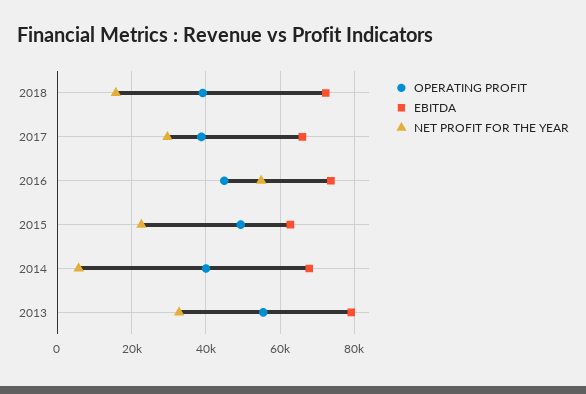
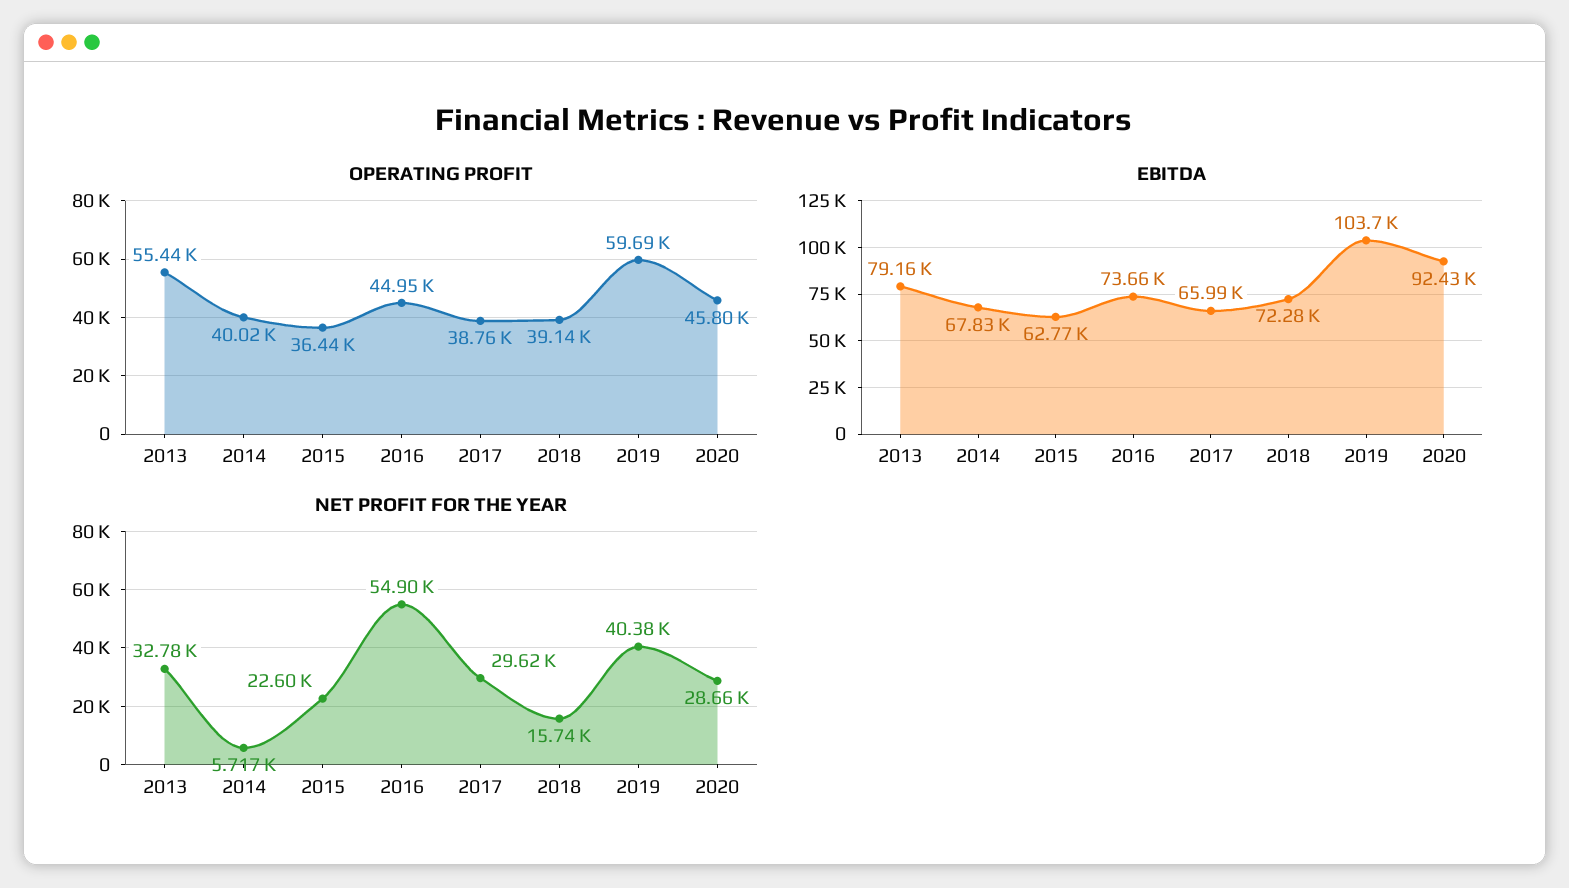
OPERATING PROFIT, 2015: 50000 -> 36440
OPERATING PROFIT, 2019: none -> 59690
OPERATING PROFIT, 2020: none -> 45800
EBITDA, 2019: none -> 103700
EBITDA, 2020: none -> 92430
NET PROFIT FOR THE YEAR, 2019: none -> 40380
NET PROFIT FOR THE YEAR, 2020: none -> 28660

